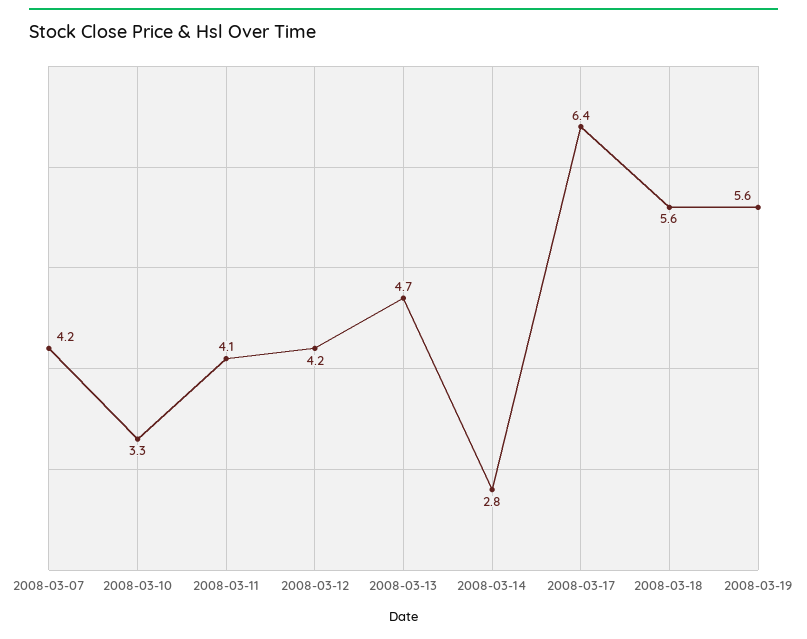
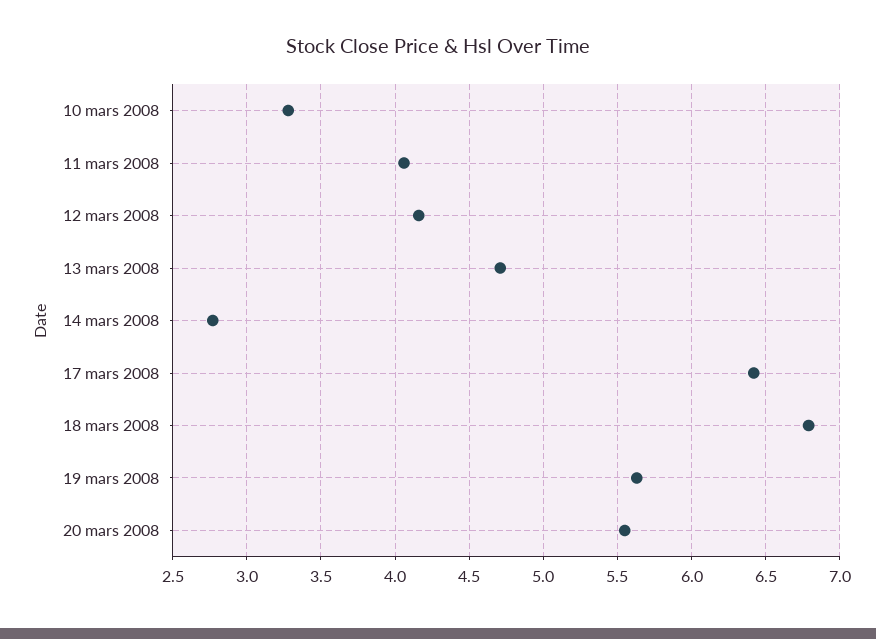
2008-03-07: 4.2 -> none
2008-03-18: 5.6 -> 6.8
20 mars 2008: none -> 5.55

